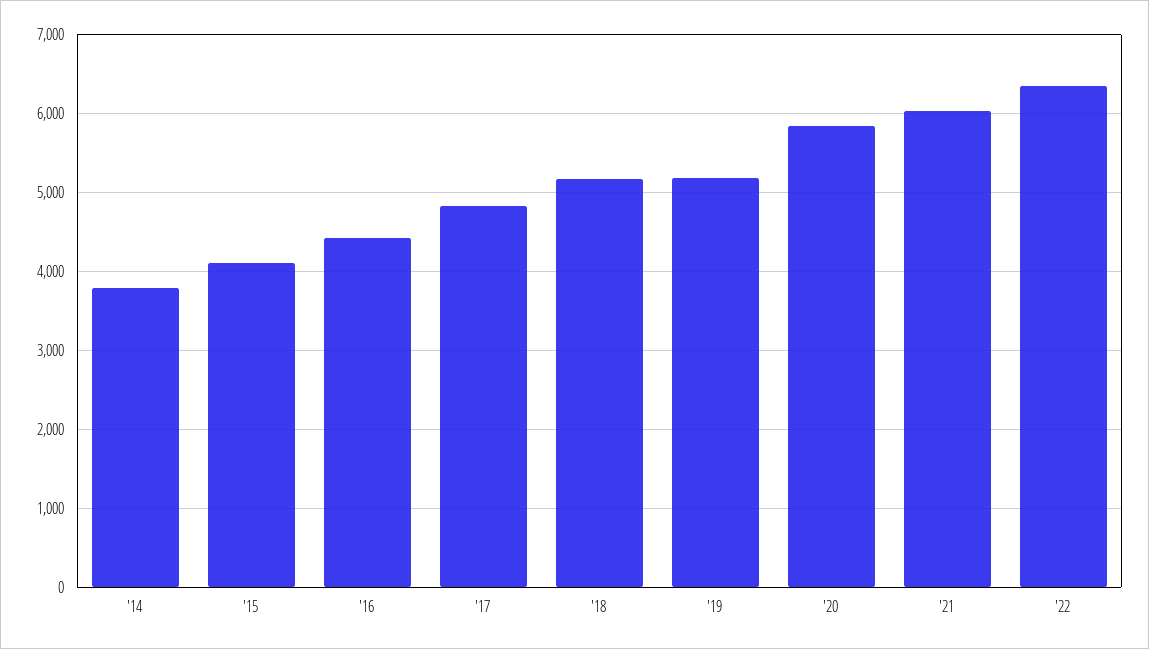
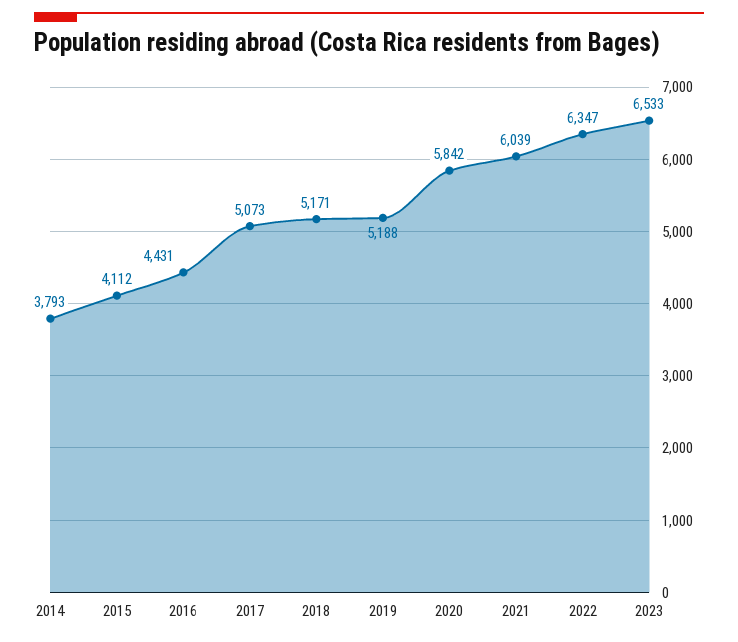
'17: 4800 -> 5073
2023: none -> 6533

